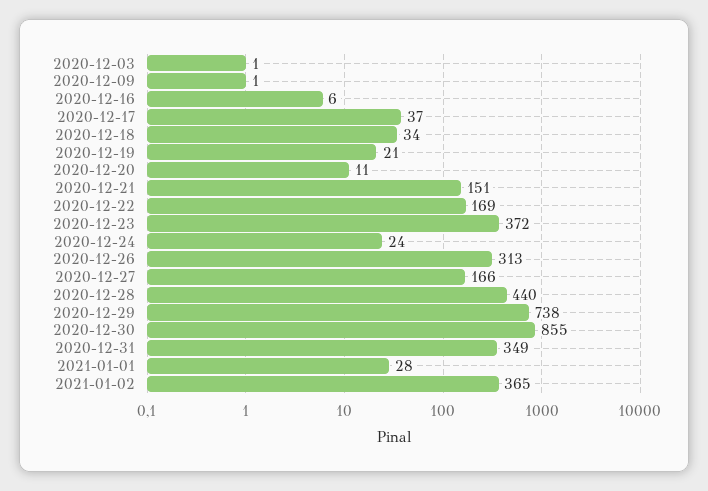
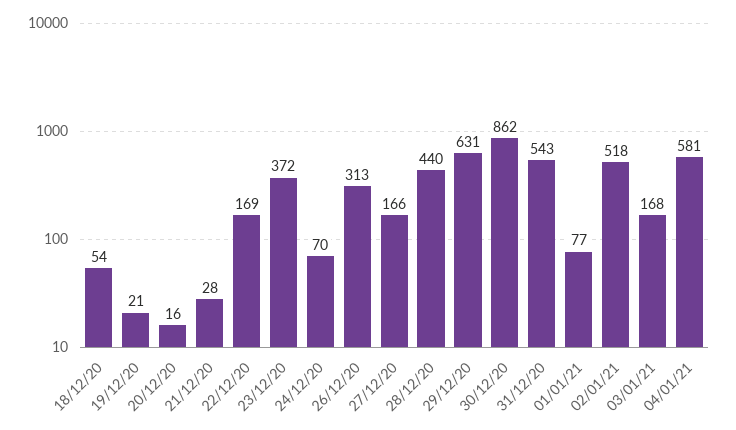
2020-12-03: 1 -> none
2020-12-09: 1 -> none
2020-12-16: 6 -> none
2020-12-17: 37 -> none
2020-12-18: 34 -> 54
2020-12-20: 11 -> 16
2020-12-21: 151 -> 28
2020-12-24: 24 -> 70
2020-12-29: 738 -> 631
2020-12-30: 855 -> 862
2020-12-31: 349 -> 543
2021-01-01: 28 -> 77
2021-01-02: 365 -> 518
03/01/21: none -> 168
04/01/21: none -> 581

